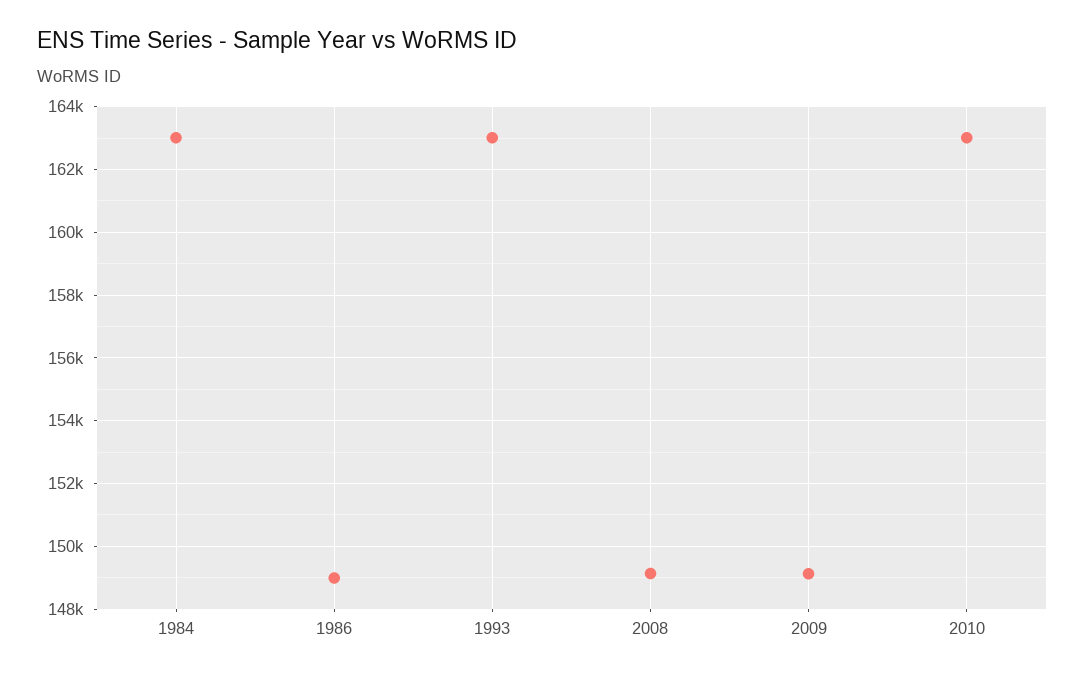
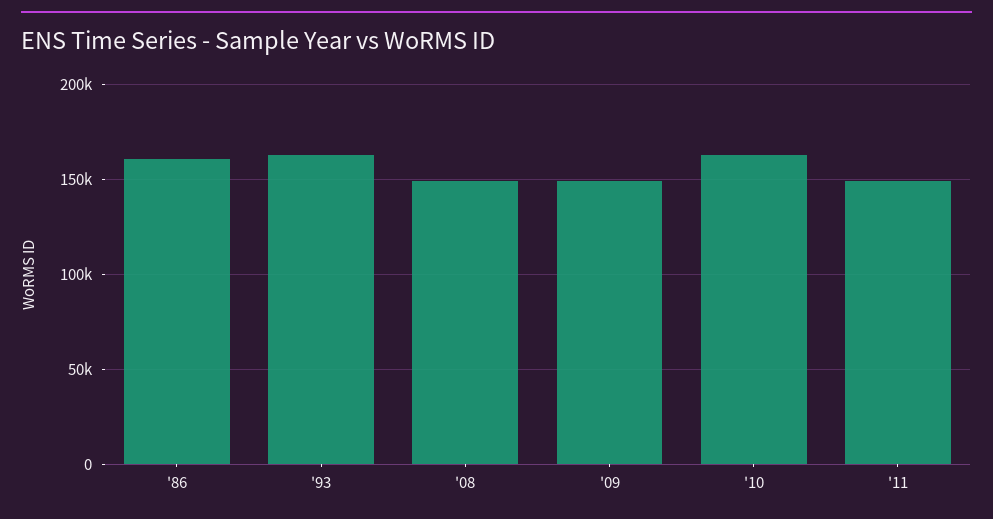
1984: 163000 -> none
1986: 149000 -> 160000
'11: none -> 150000

